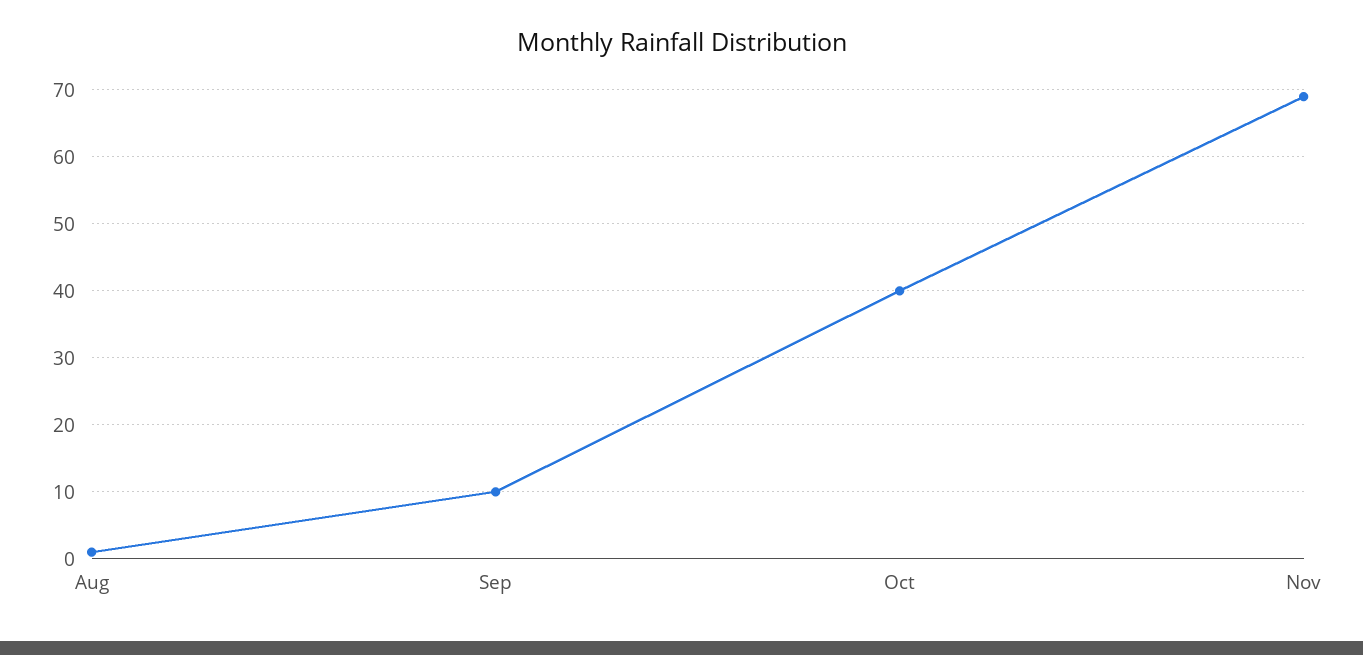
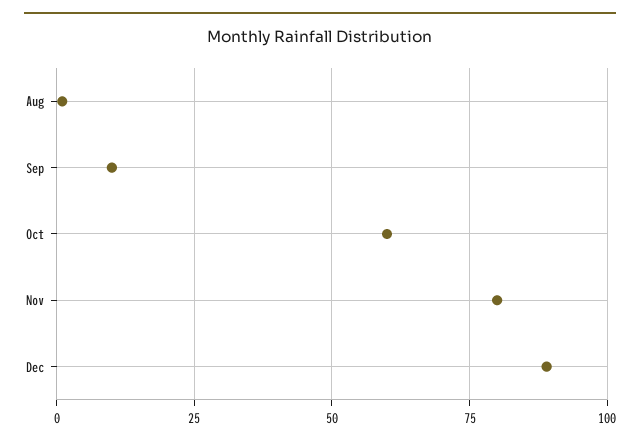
Oct: 40 -> 60
Nov: 69 -> 80
Dec: none -> 90

